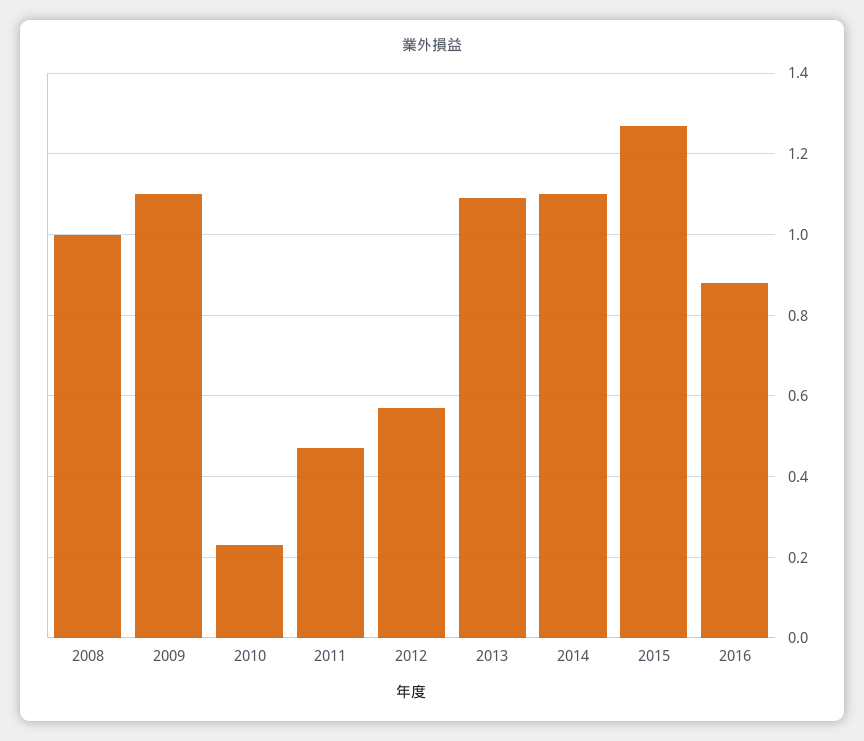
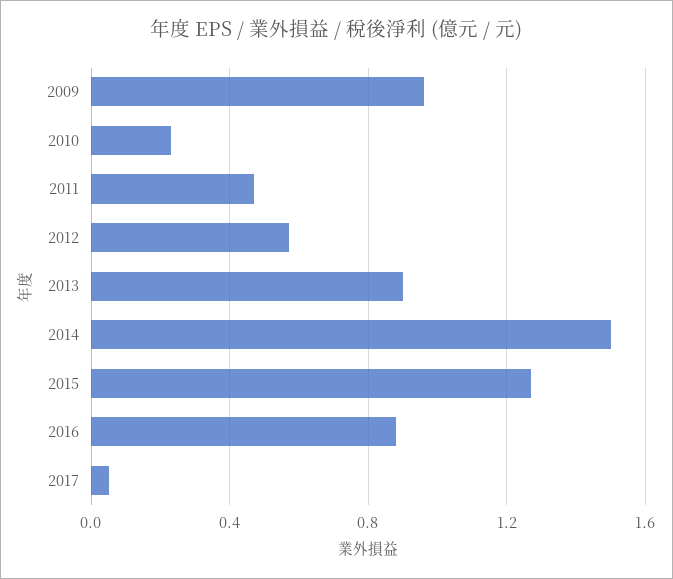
2008: 1 -> none
2009: 1.1 -> 0.95
2013: 1.1 -> 0.9
2014: 1.1 -> 1.5
2017: none -> 0.05

